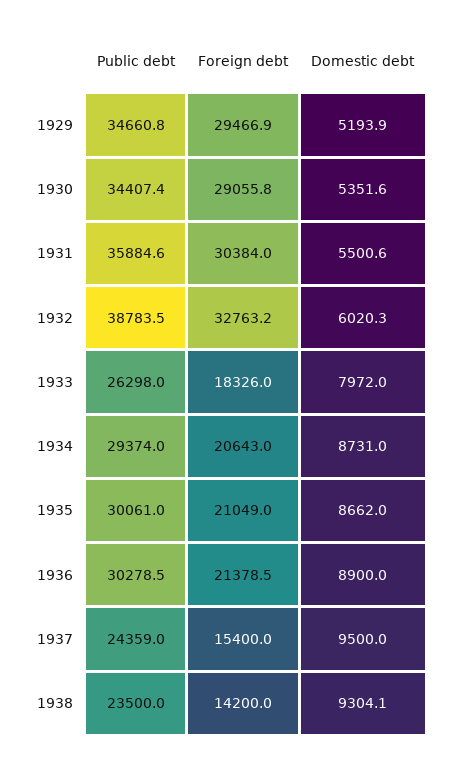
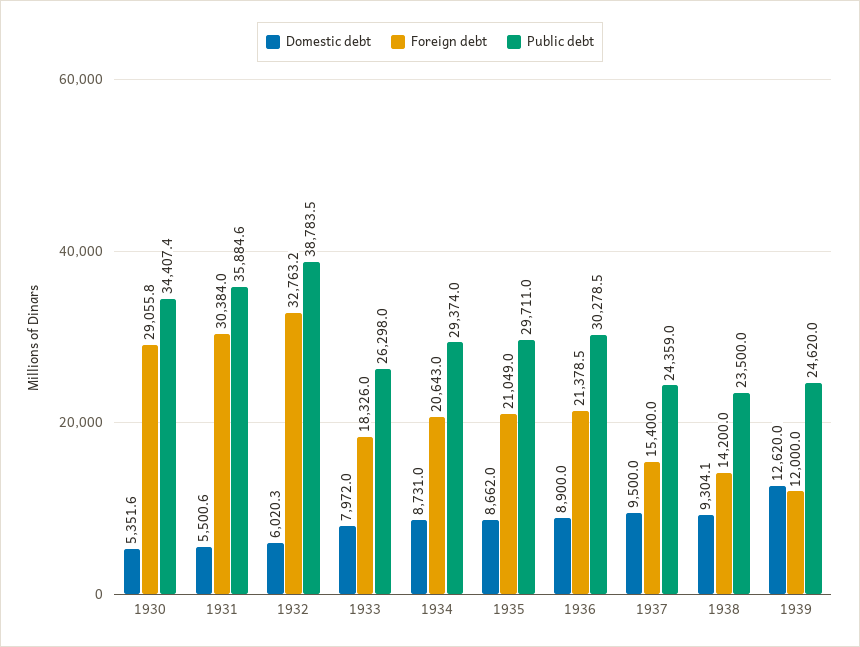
Public debt, 1929: 34660.8 -> none
Foreign debt, 1929: 29466.9 -> none
Domestic debt, 1929: 5193.9 -> none
Public debt, 1935: 30061 -> 29711
Domestic debt, 1939: none -> 12620
Foreign debt, 1939: none -> 12000
Public debt, 1939: none -> 24620

